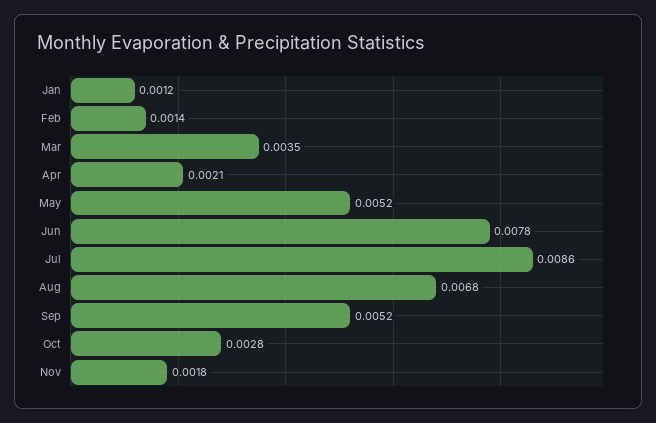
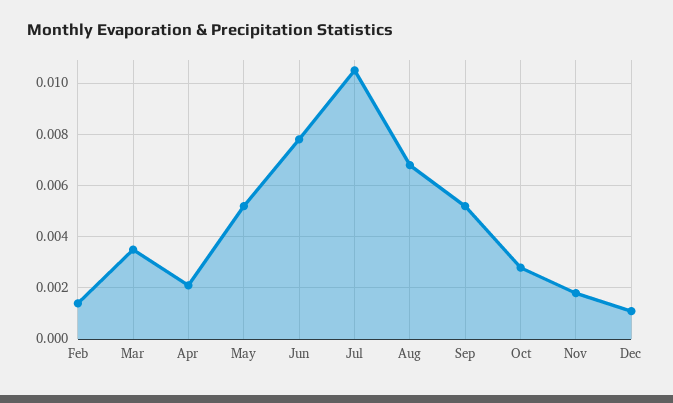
Jan: 0.0012 -> none
Jul: 0.0086 -> 0.0105
Dec: none -> 0.001

